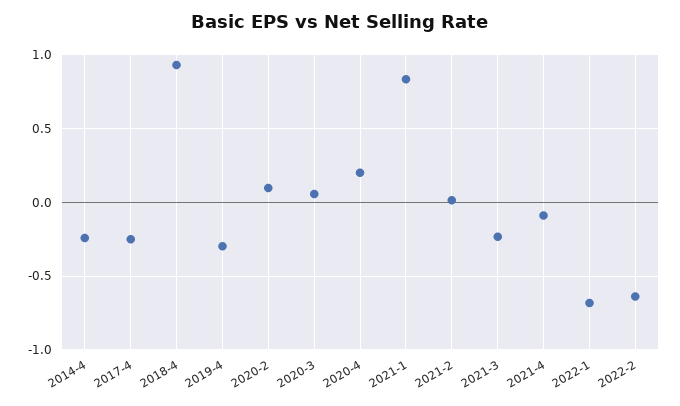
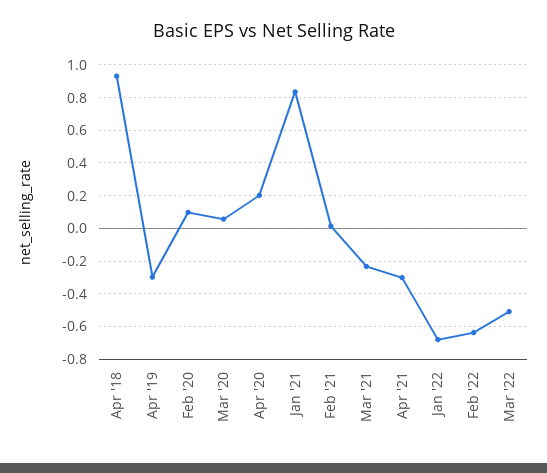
2014-4: -0.25 -> none
2017-4: -0.25 -> none
2021-4: -0.1 -> -0.3
Mar '22: none -> -0.5

